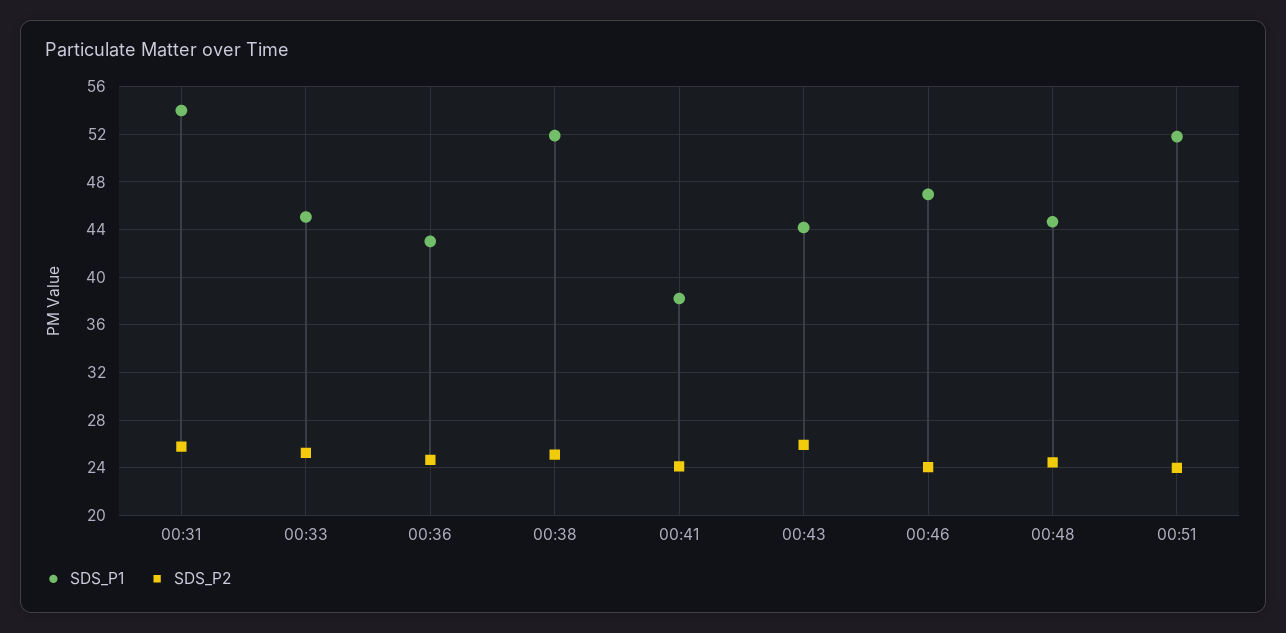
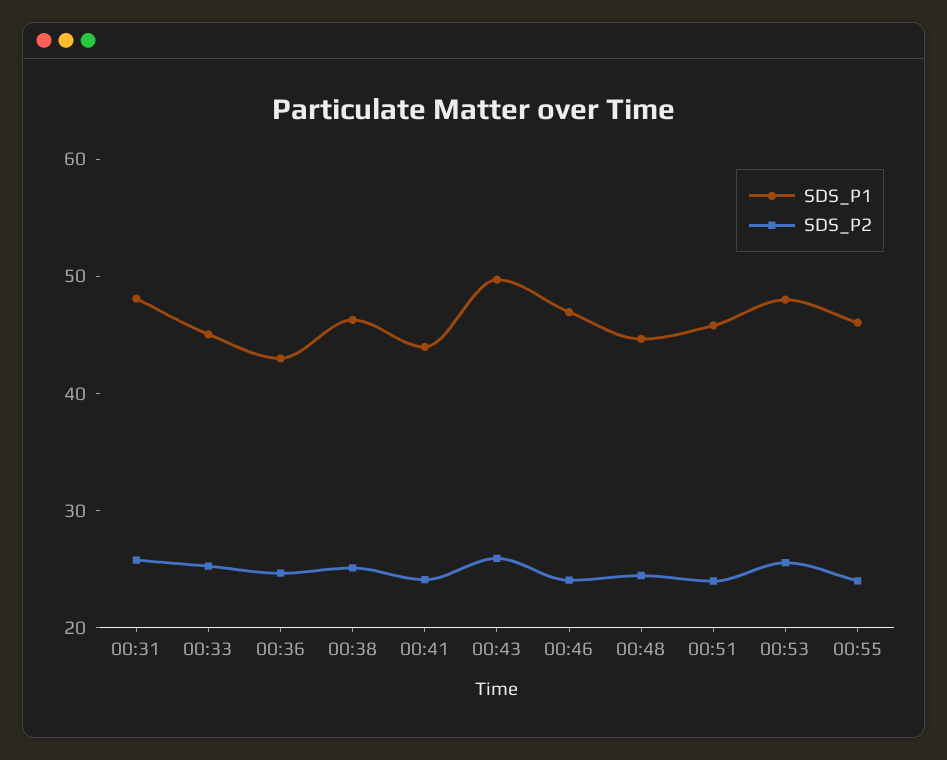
SDS_P1, 00:31: 54 -> 48
SDS_P1, 00:38: 52 -> 46
SDS_P1, 00:41: 38 -> 44
SDS_P1, 00:43: 44 -> 50
SDS_P1, 00:51: 52 -> 46
SDS_P1, 00:53: none -> 48
SDS_P2, 00:53: none -> 26
SDS_P1, 00:55: none -> 46
SDS_P2, 00:55: none -> 24

